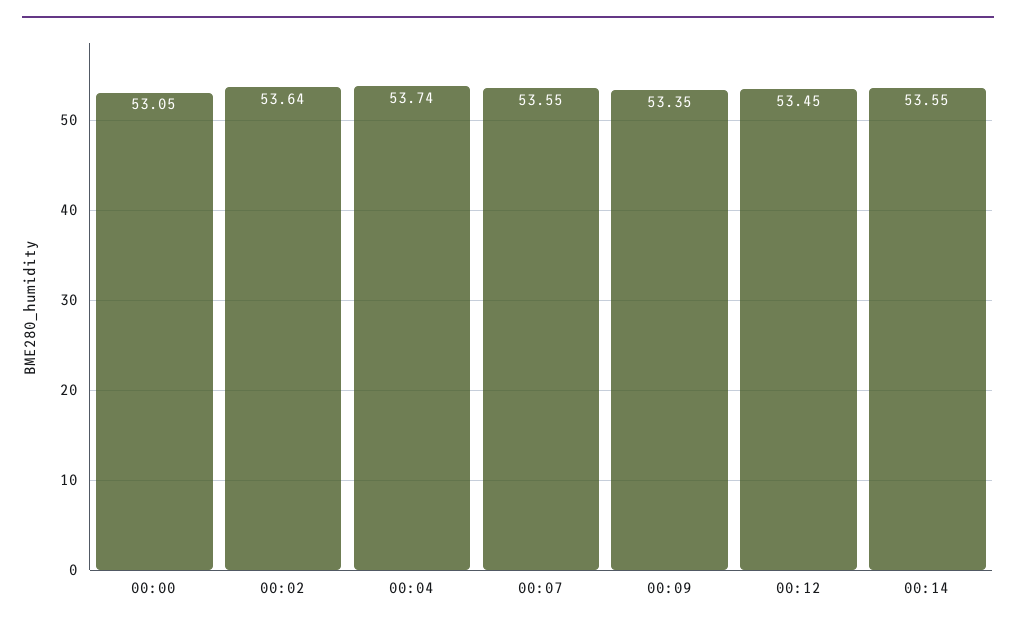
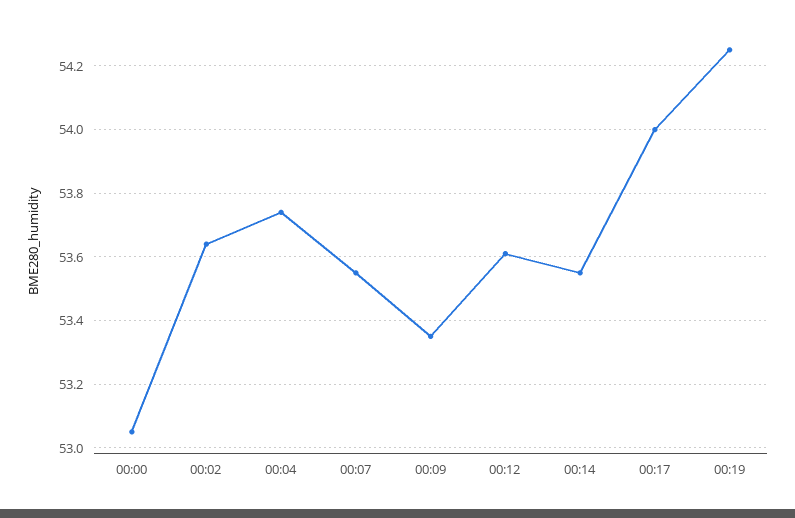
00:12: 53.45 -> 53.6
00:17: none -> 54
00:19: none -> 54.25

